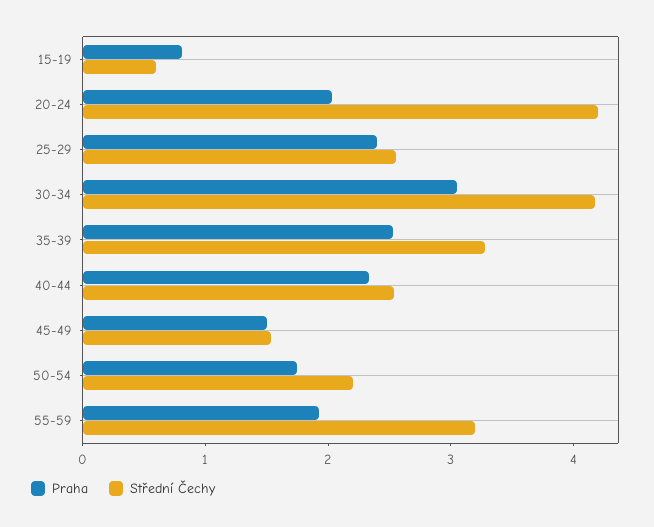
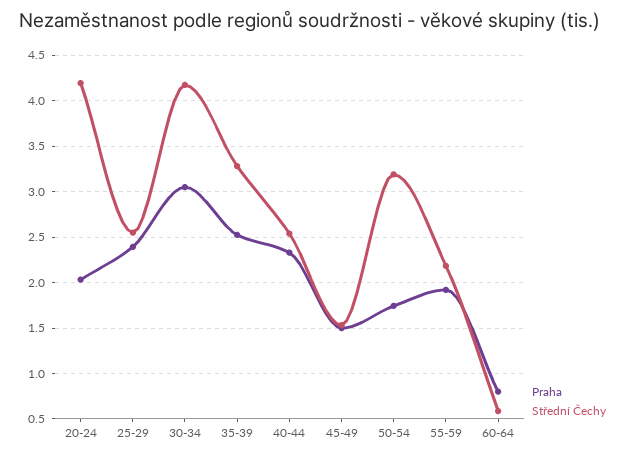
Praha, 15-19: 0.8 -> none
Střední Čechy, 15-19: 0.6 -> none
Střední Čechy, 50-54: 2.2 -> 3.2
Střední Čechy, 55-59: 3.2 -> 2.2
Praha, 60-64: none -> 0.8
Střední Čechy, 60-64: none -> 0.6

